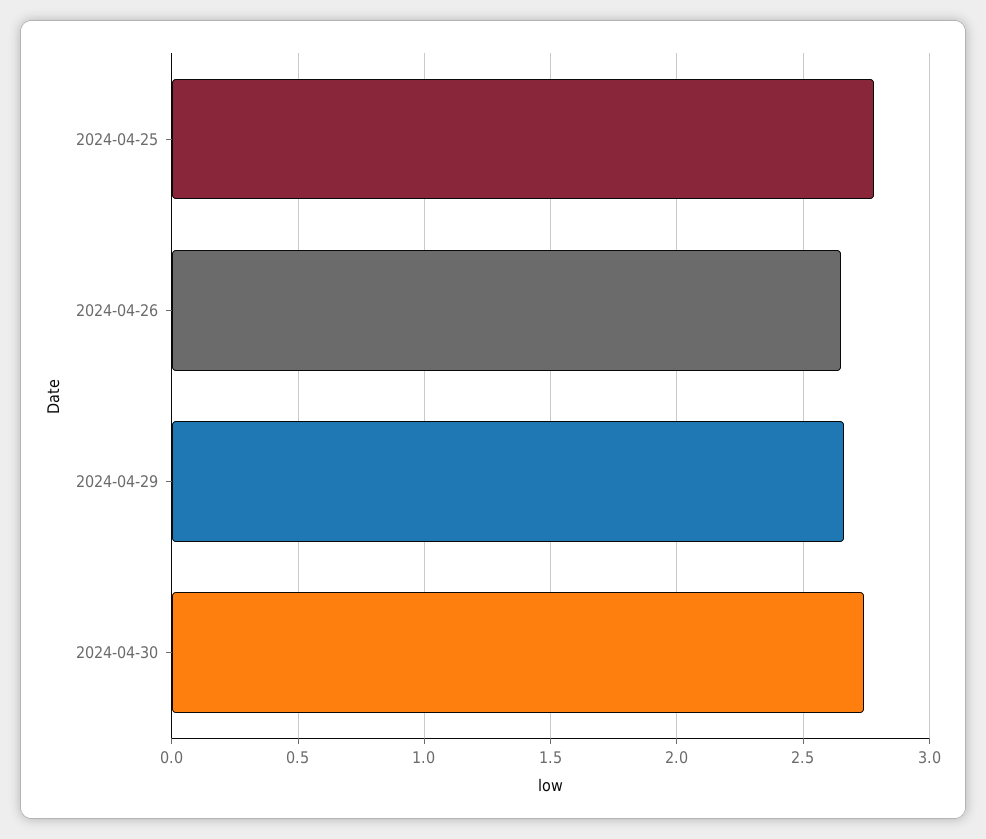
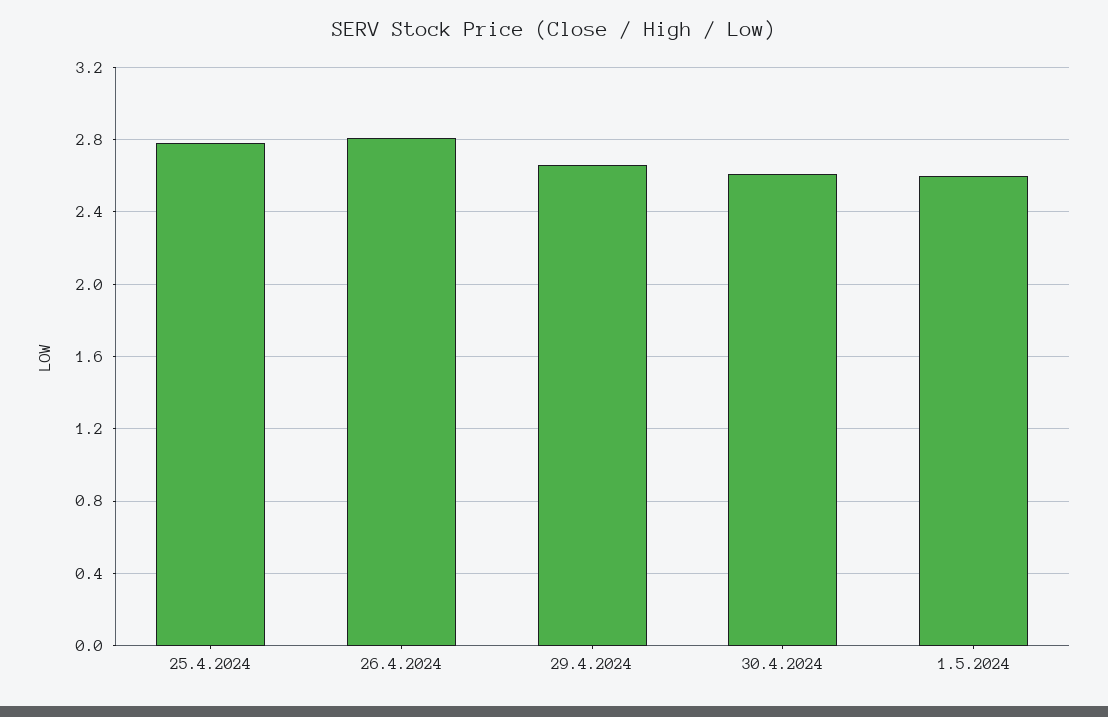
2024-04-26: 2.65 -> 2.8
2024-04-30: 2.75 -> 2.6
1.5.2024: none -> 2.6

